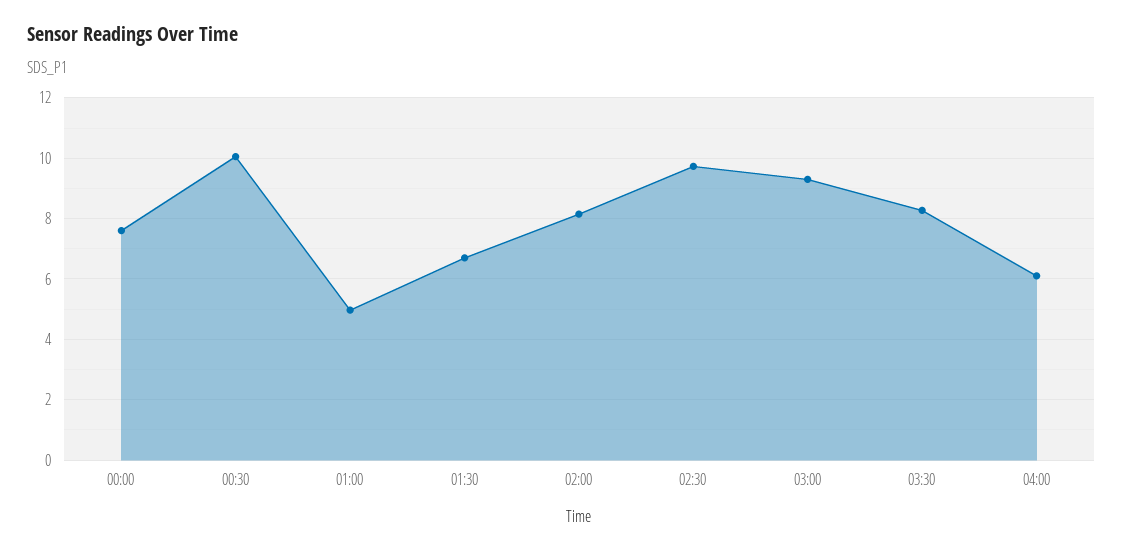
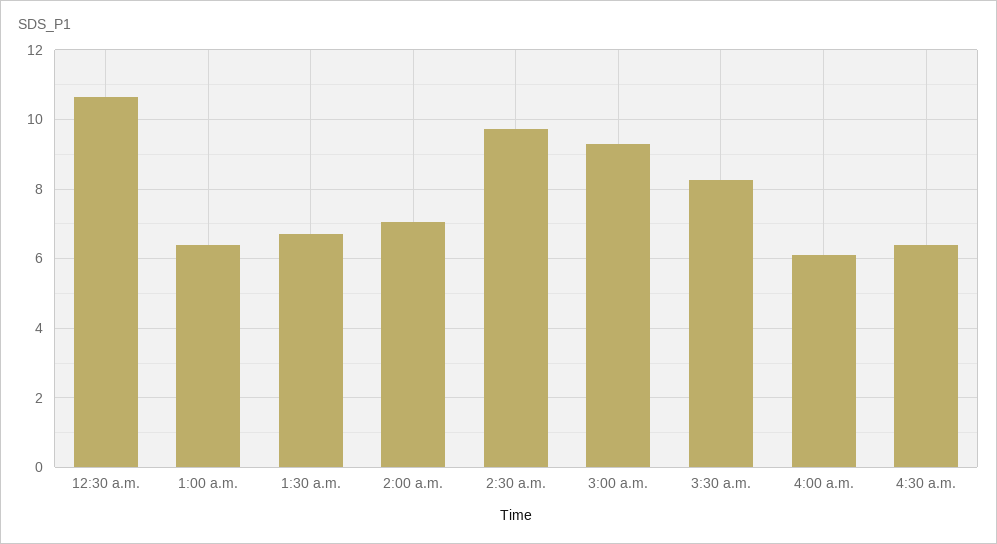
00:00: 7.6 -> none
00:30: 10 -> 10.6
01:00: 5 -> 6.4
02:00: 8.2 -> 7
4:30 a.m.: none -> 6.4

